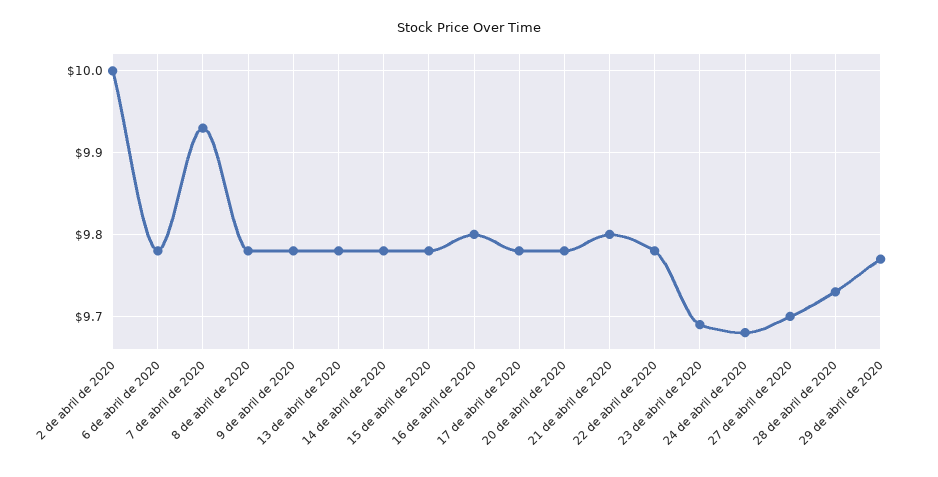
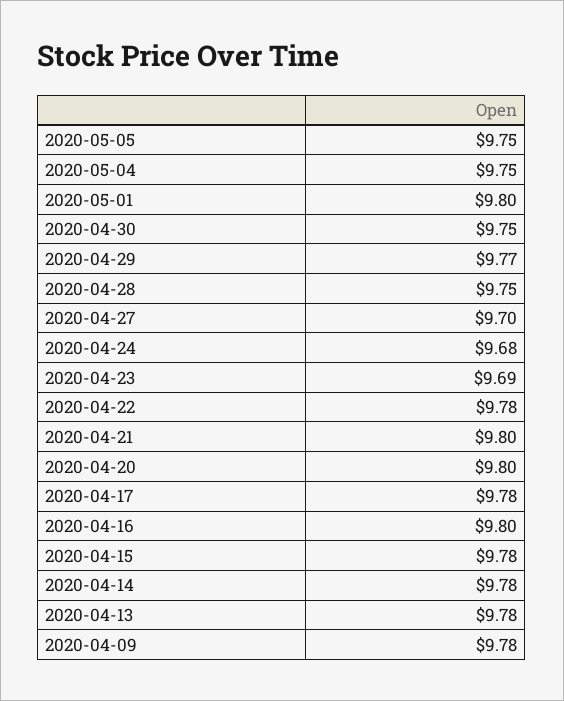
2 de abril de 2020: 10 -> none
6 de abril de 2020: 9.78 -> none
7 de abril de 2020: 9.93 -> none
8 de abril de 2020: 9.78 -> none
20 de abril de 2020: 9.78 -> 9.8
28 de abril de 2020: 9.73 -> 9.75
2020-05-05: none -> 9.75
2020-05-04: none -> 9.75
2020-05-01: none -> 9.8
2020-04-30: none -> 9.75

